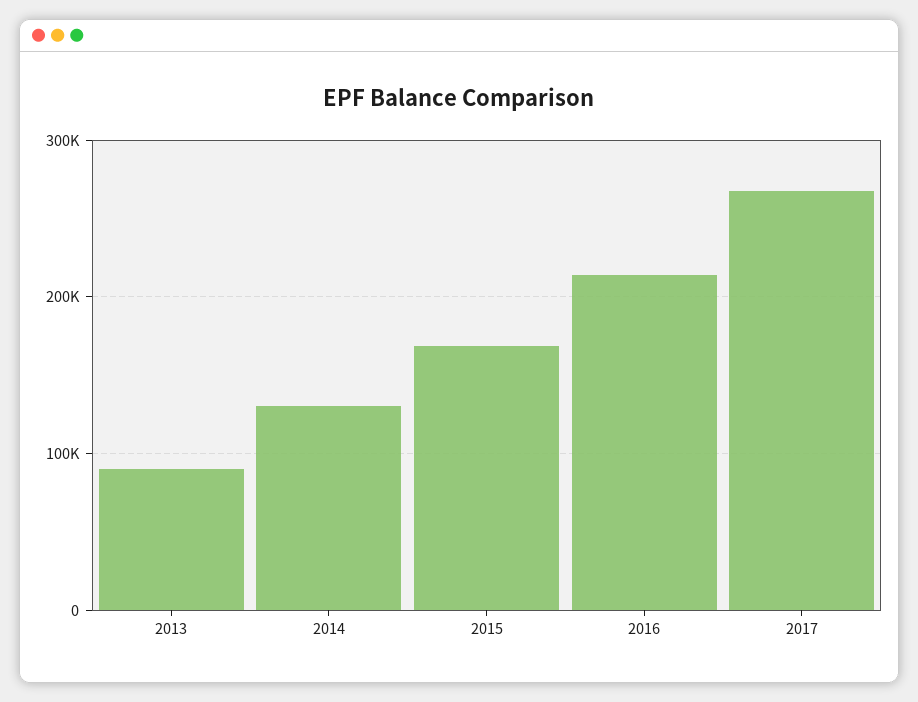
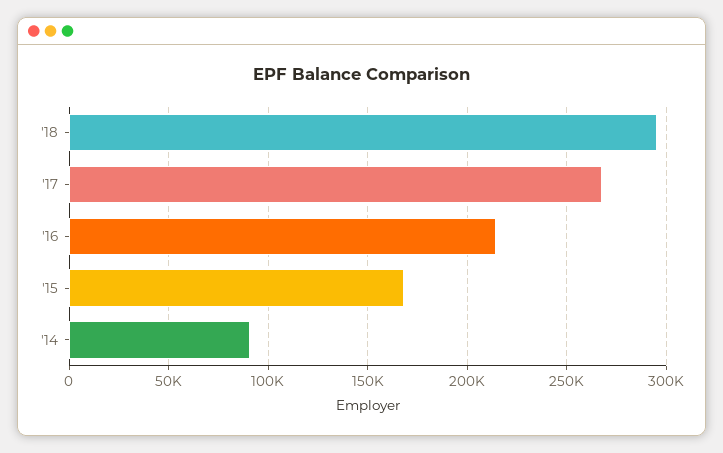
2013: 90000 -> none
2014: 130000 -> 90000
'18: none -> 295000

